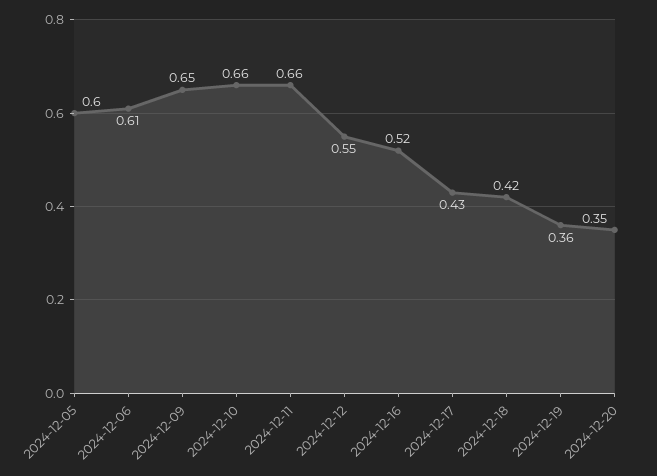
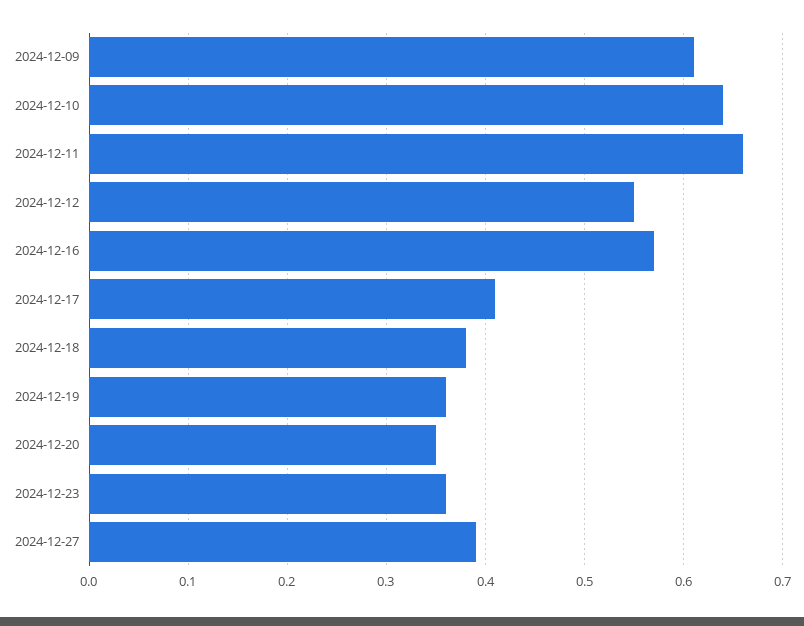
2024-12-05: 0.6 -> none
2024-12-06: 0.61 -> none
2024-12-09: 0.65 -> 0.61
2024-12-10: 0.66 -> 0.64
2024-12-16: 0.52 -> 0.57
2024-12-17: 0.43 -> 0.41
2024-12-18: 0.42 -> 0.38
2024-12-23: none -> 0.36
2024-12-27: none -> 0.39

